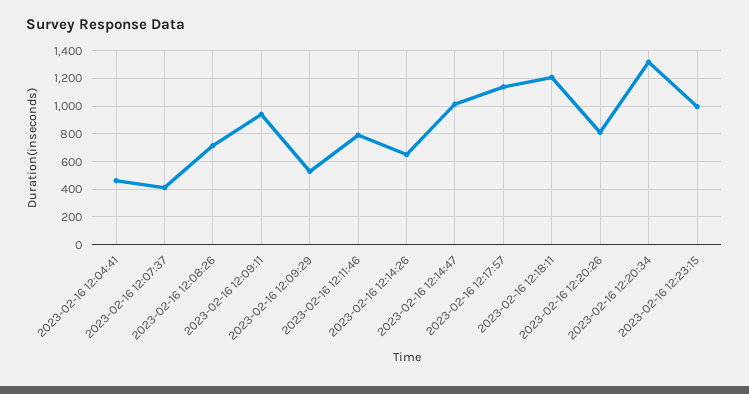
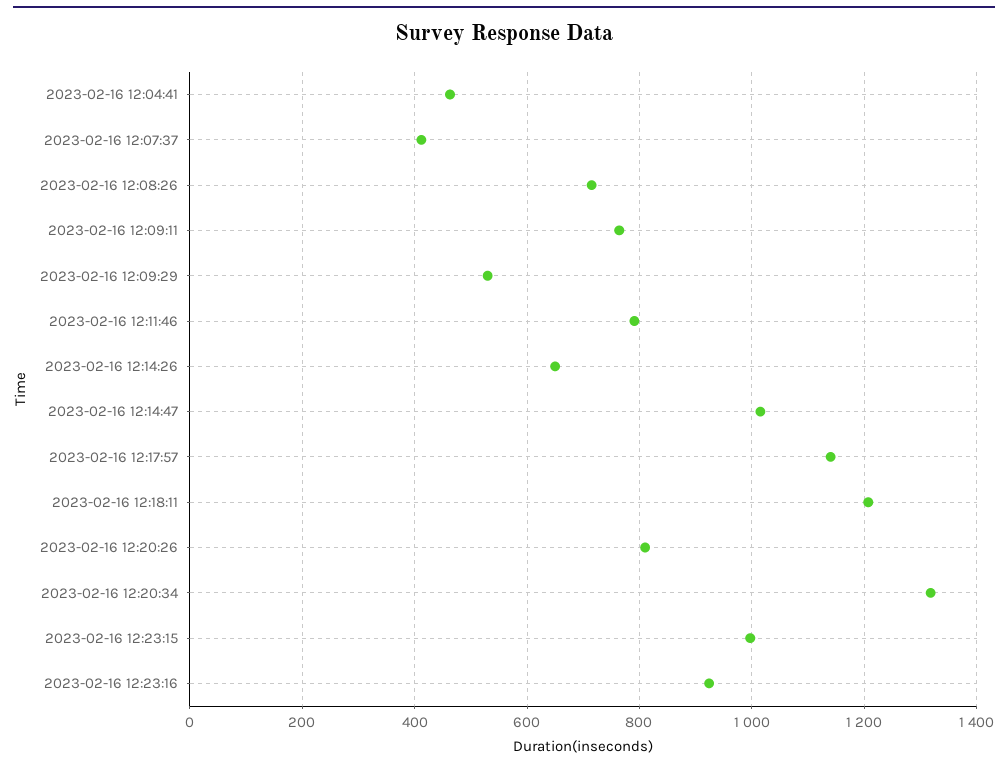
2023-02-16 12:09:11: 950 -> 760
2023-02-16 12:23:16: none -> 920

